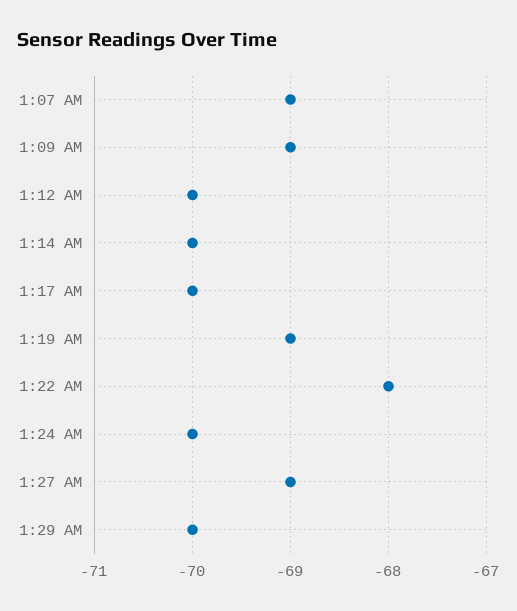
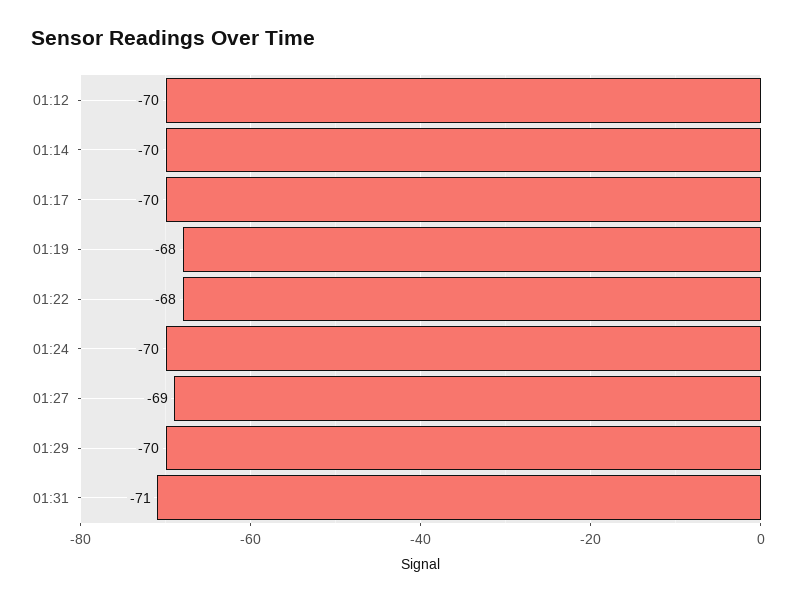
1:07 AM: -69 -> none
1:09 AM: -69 -> none
1:19 AM: -69 -> -68
01:31: none -> -71

